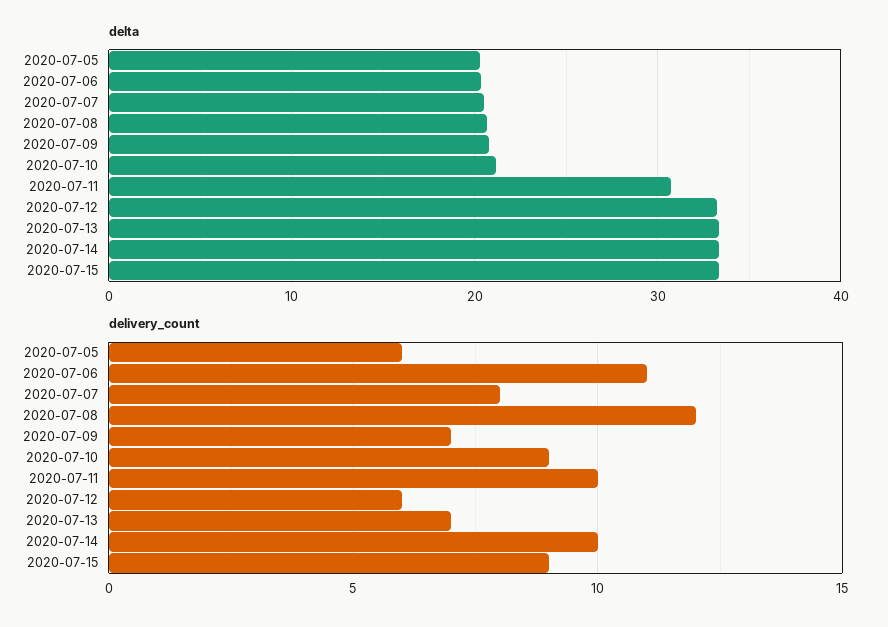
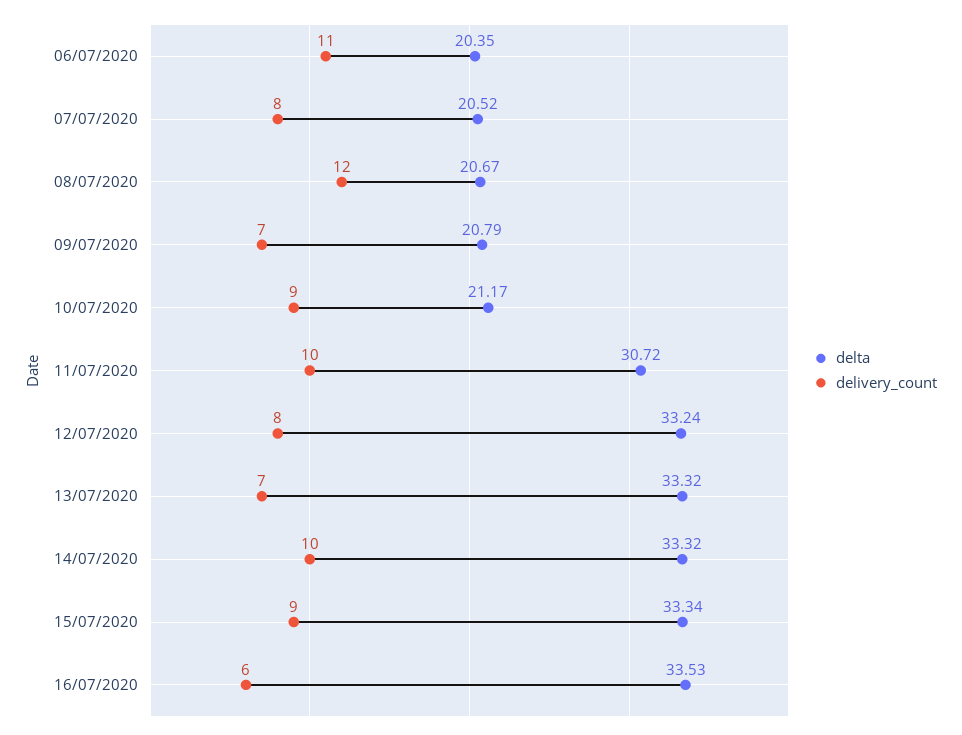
delta, 2020-07-05: 20 -> none
delivery_count, 2020-07-05: 6 -> none
delivery_count, 2020-07-12: 6 -> 8
delta, 16/07/2020: none -> 33.53
delivery_count, 16/07/2020: none -> 6

